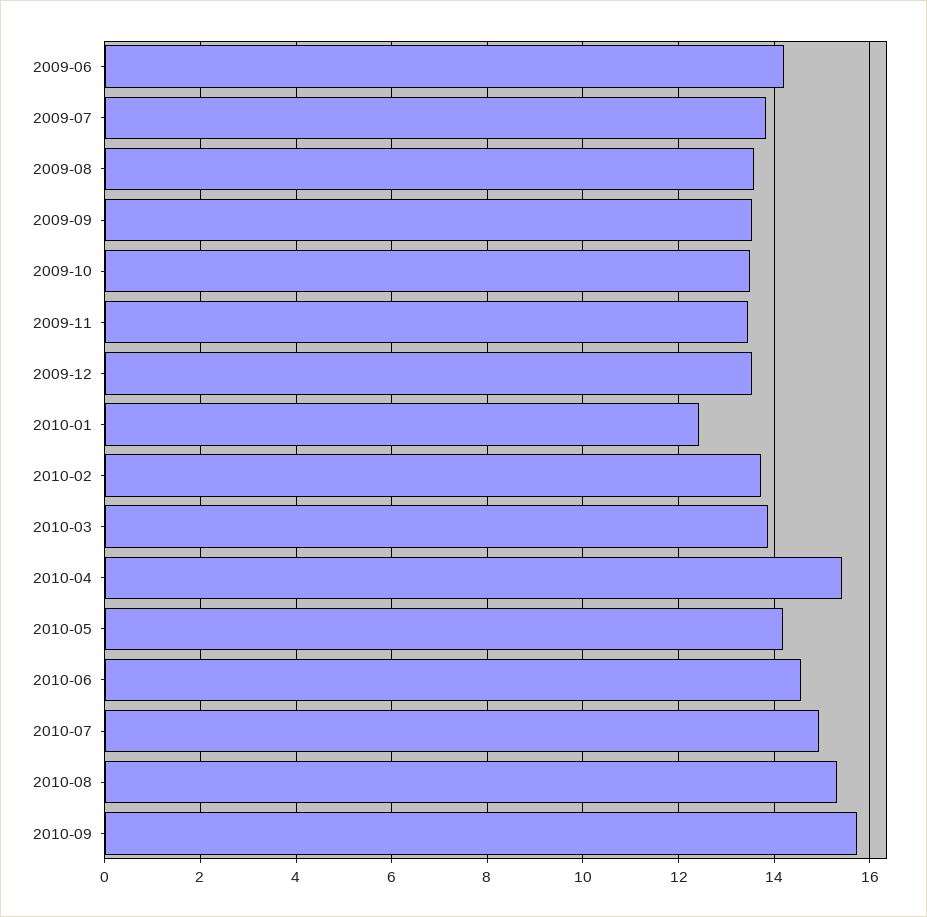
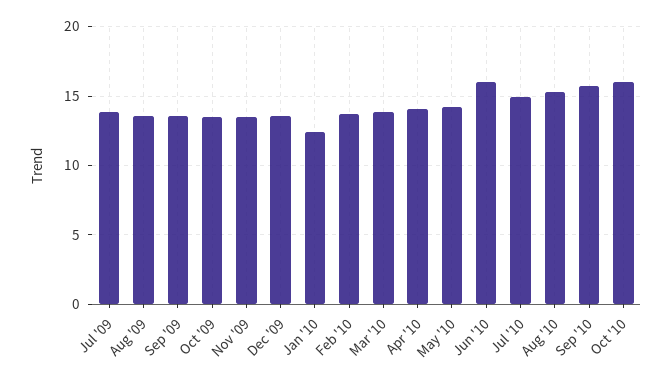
2009-06: 14.2 -> none
2010-04: 15.4 -> 14
2010-06: 14.6 -> 16
Oct '10: none -> 16

